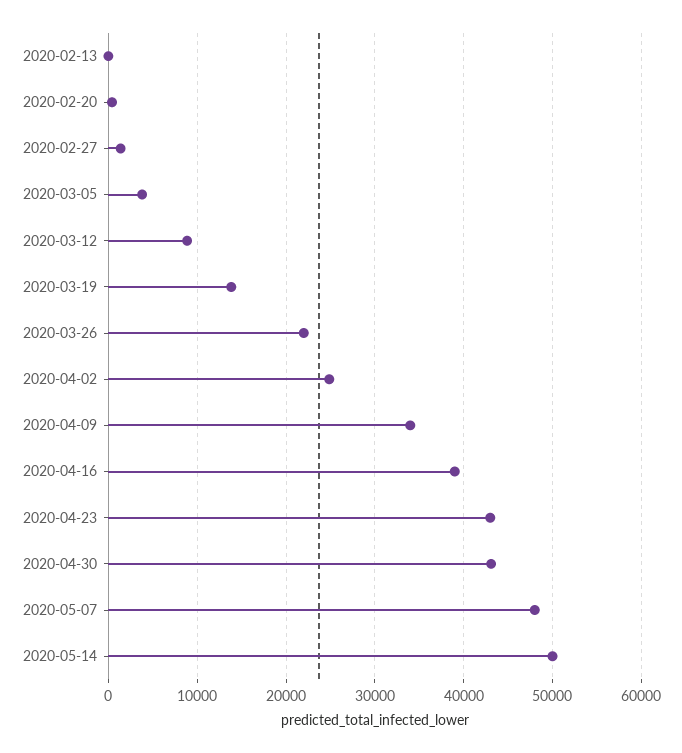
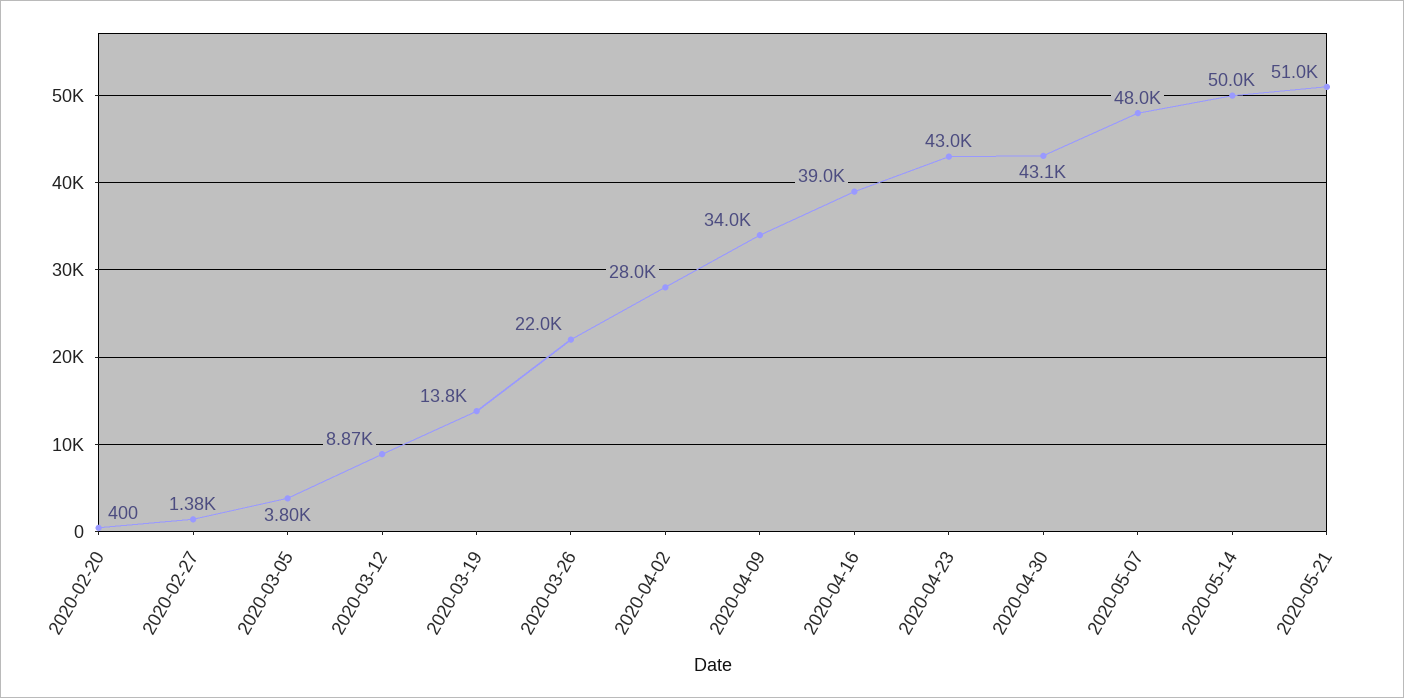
2020-02-13: 0 -> none
2020-04-02: 25000 -> 28000
2020-05-21: none -> 51000

